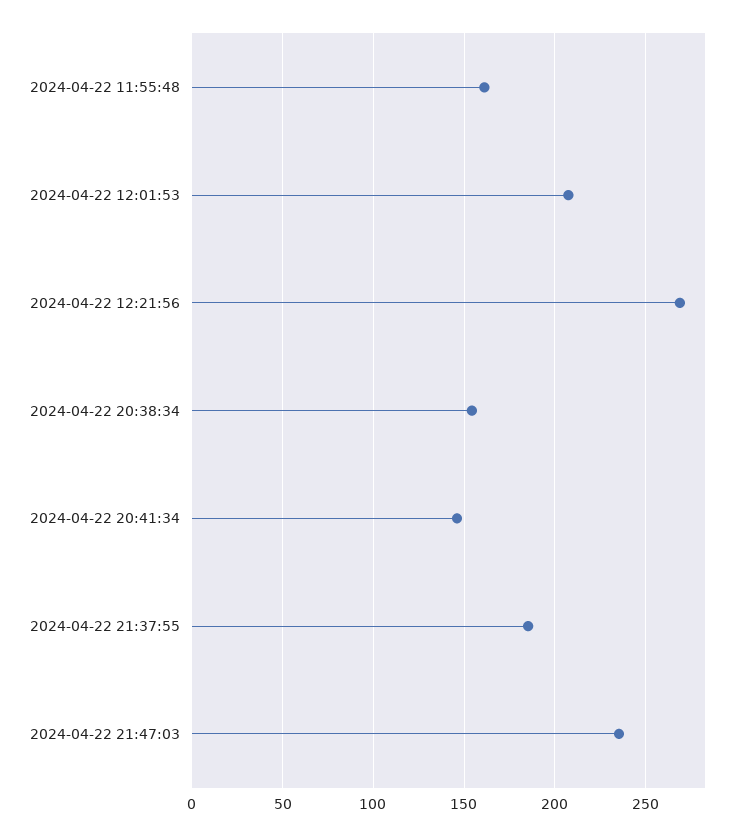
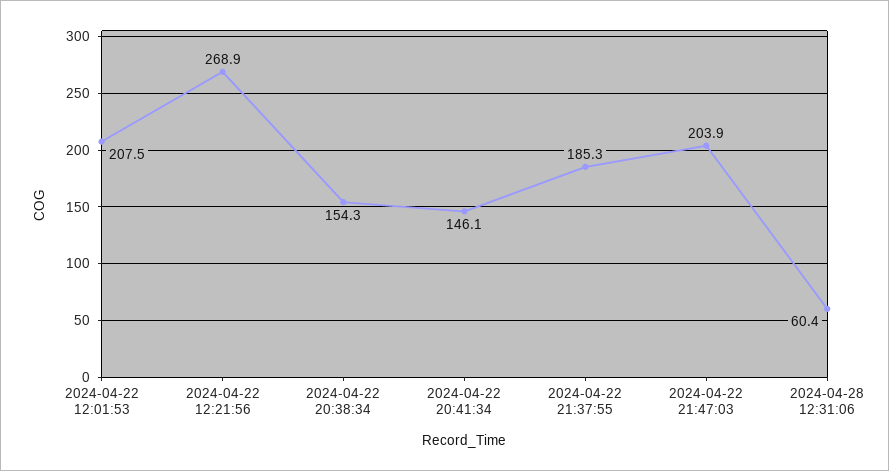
2024-04-22 11:55:48: 160 -> none
2024-04-22 21:47:03: 235 -> 203.9
2024-04-28 12:31:06: none -> 60.4

